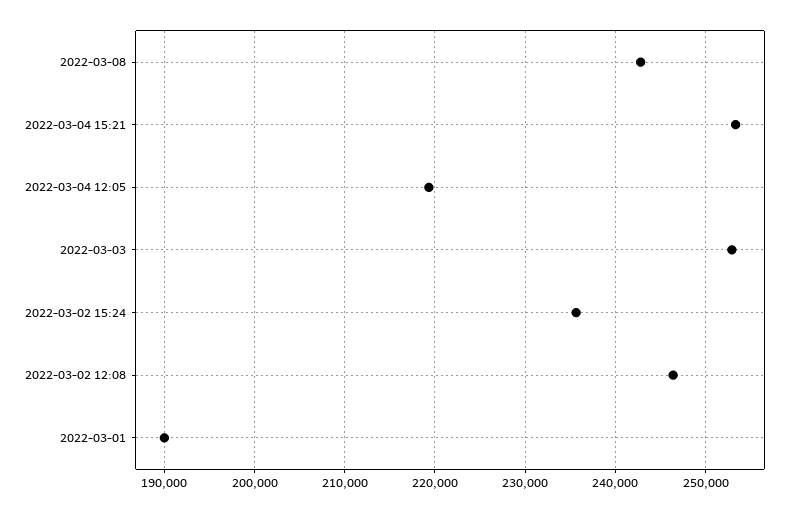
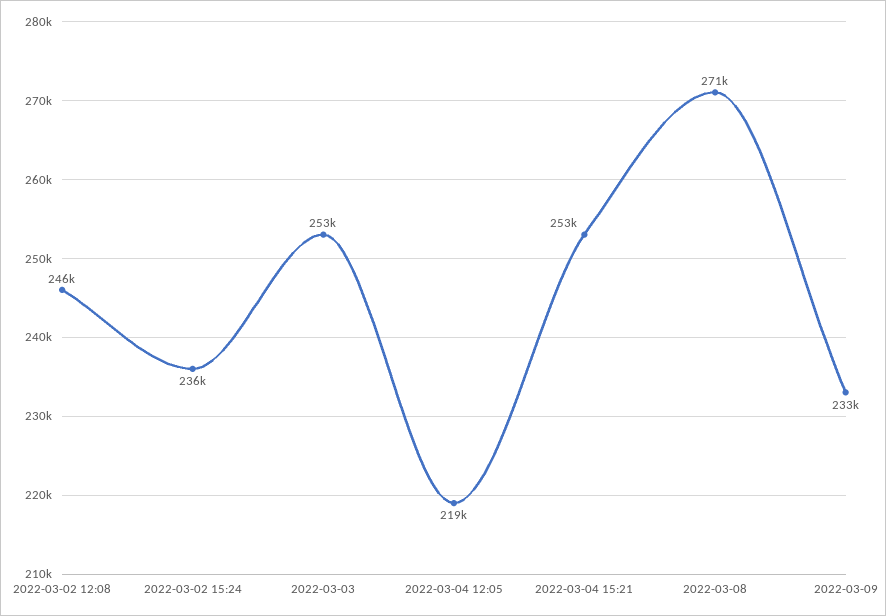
2022-03-08: 243000 -> 271000
2022-03-01: 190000 -> none
2022-03-09: none -> 233000

